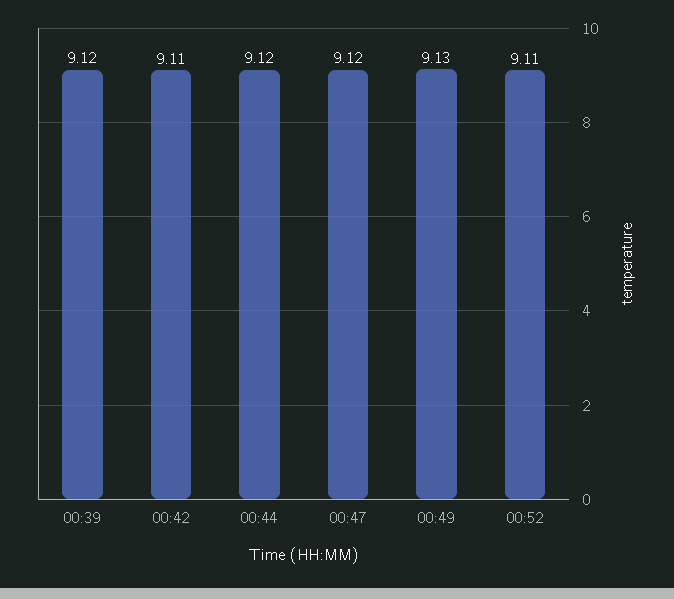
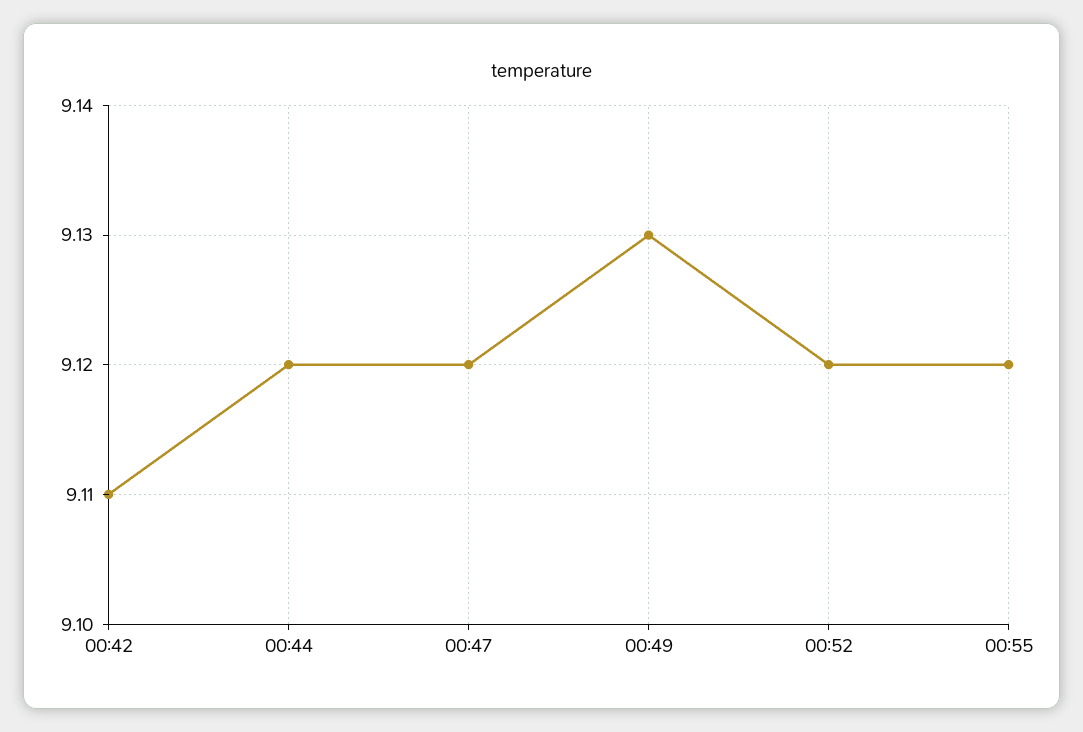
00:39: 9.12 -> none
00:52: 9.11 -> 9.12
00:55: none -> 9.12

